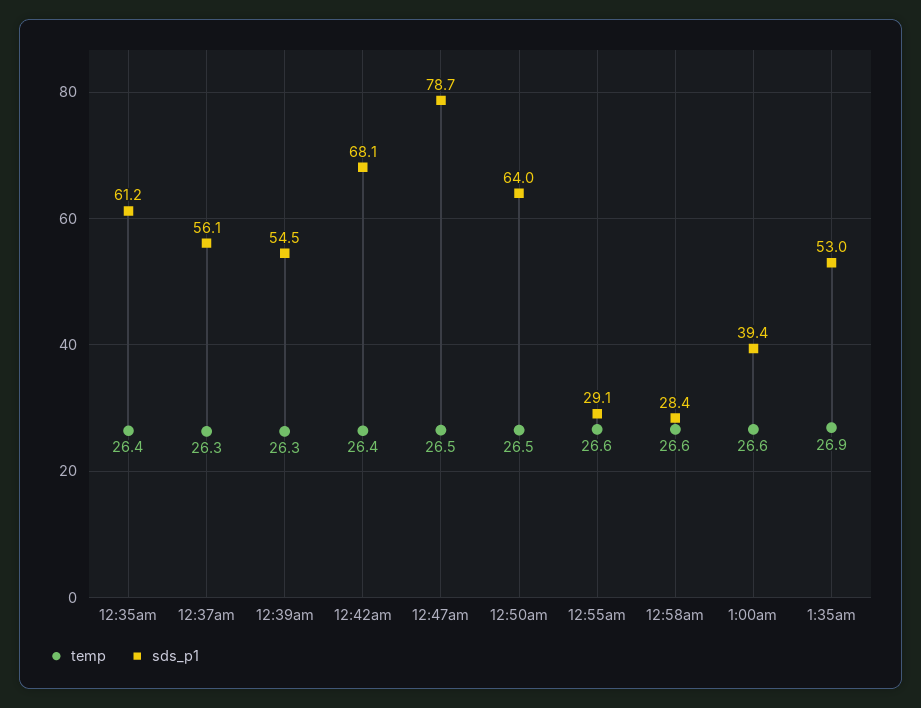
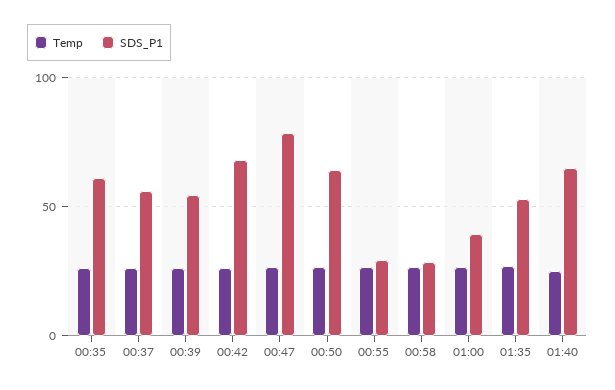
temp, 01:40: none -> 25
sds_p1, 01:40: none -> 65

